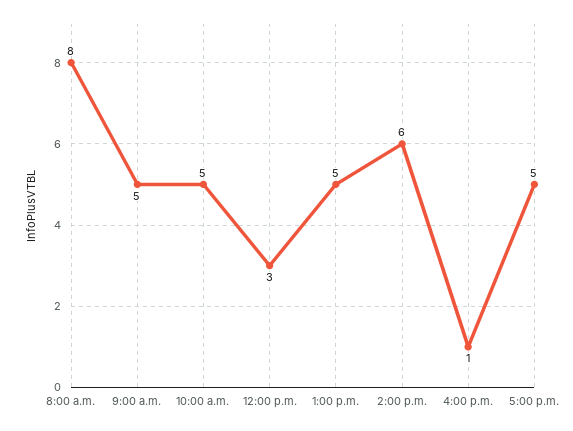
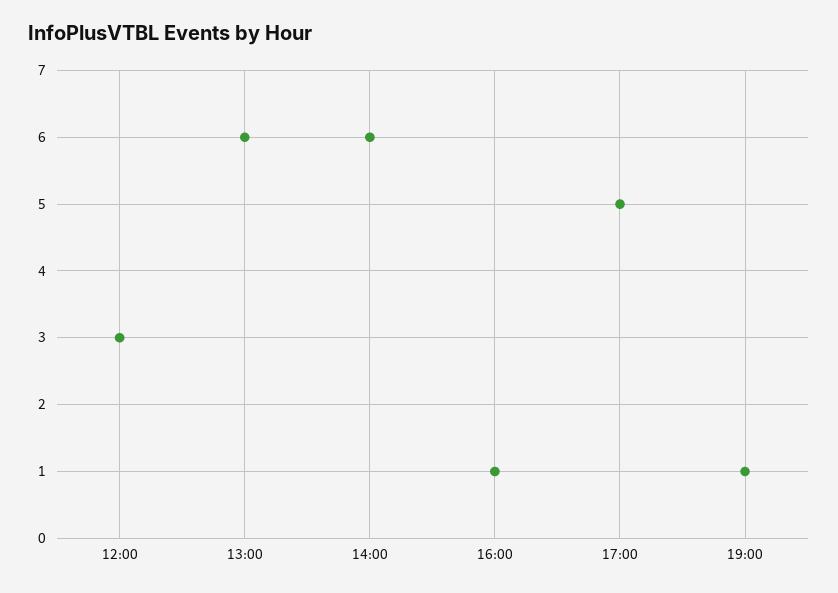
8:00 a.m.: 8 -> none
9:00 a.m.: 5 -> none
10:00 a.m.: 5 -> none
1:00 p.m.: 5 -> 6
19:00: none -> 1

